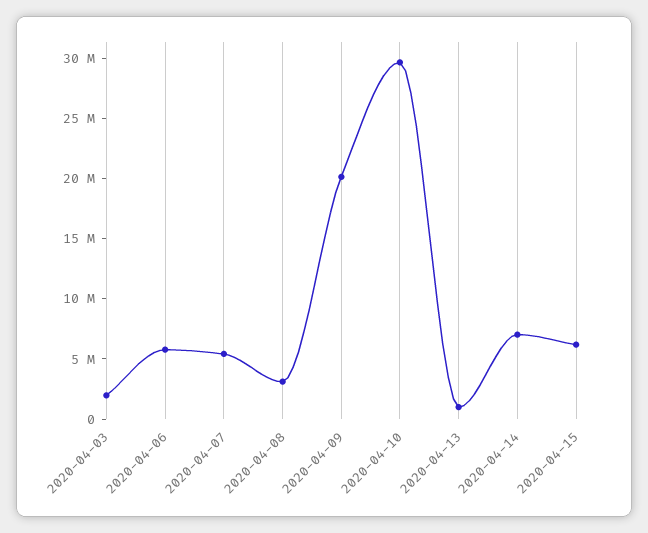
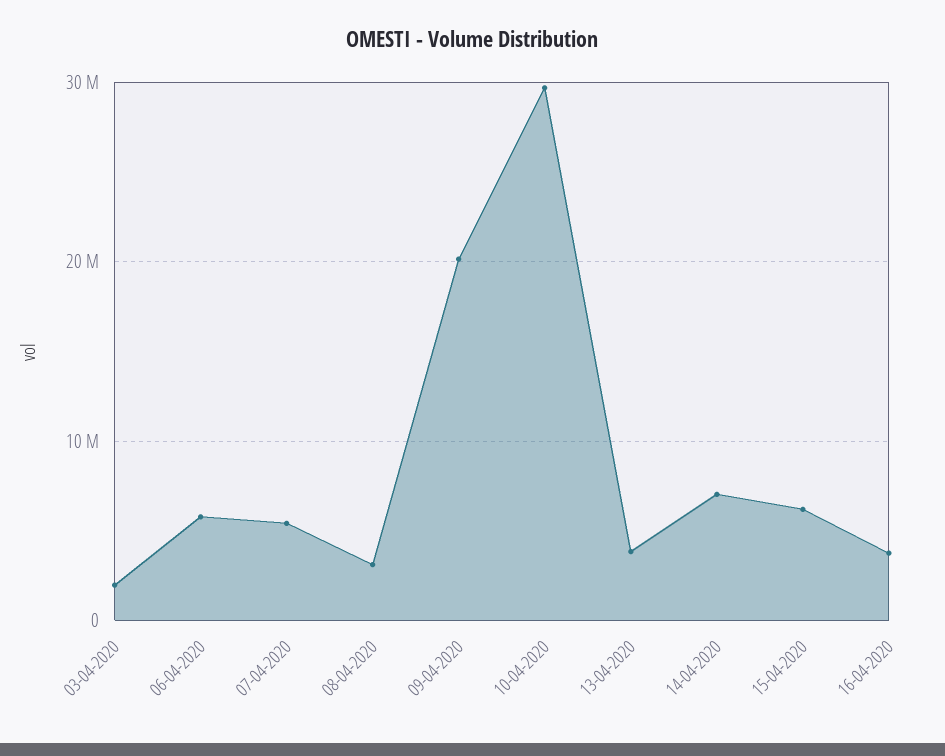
2020-04-13: 1000000 -> 4000000
16-04-2020: none -> 4000000

